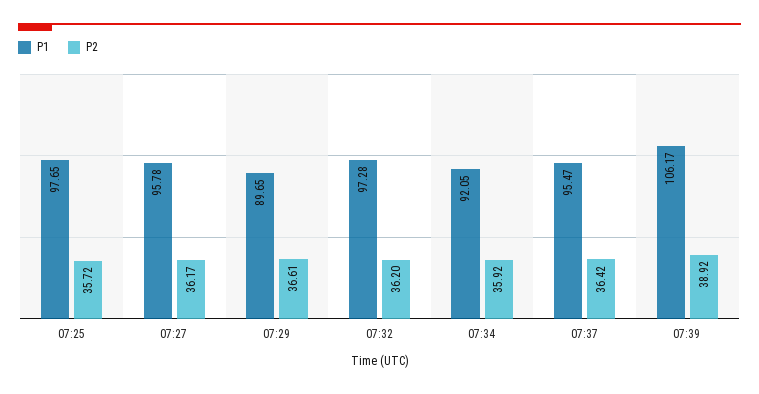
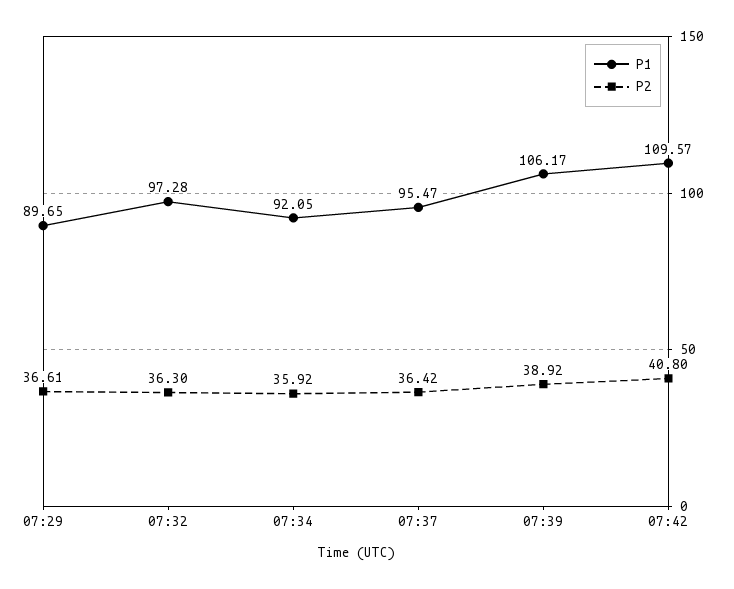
P1, 07:25: 97.65 -> none
P2, 07:25: 35.72 -> none
P1, 07:27: 95.78 -> none
P2, 07:27: 36.17 -> none
P2, 07:32: 36.2 -> 36.3
P1, 07:42: none -> 109.57
P2, 07:42: none -> 40.8

